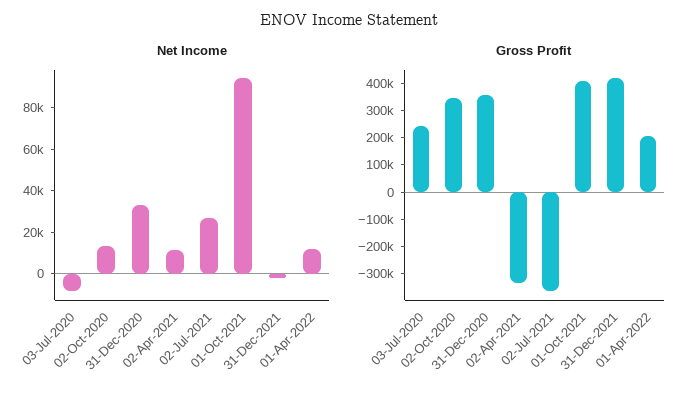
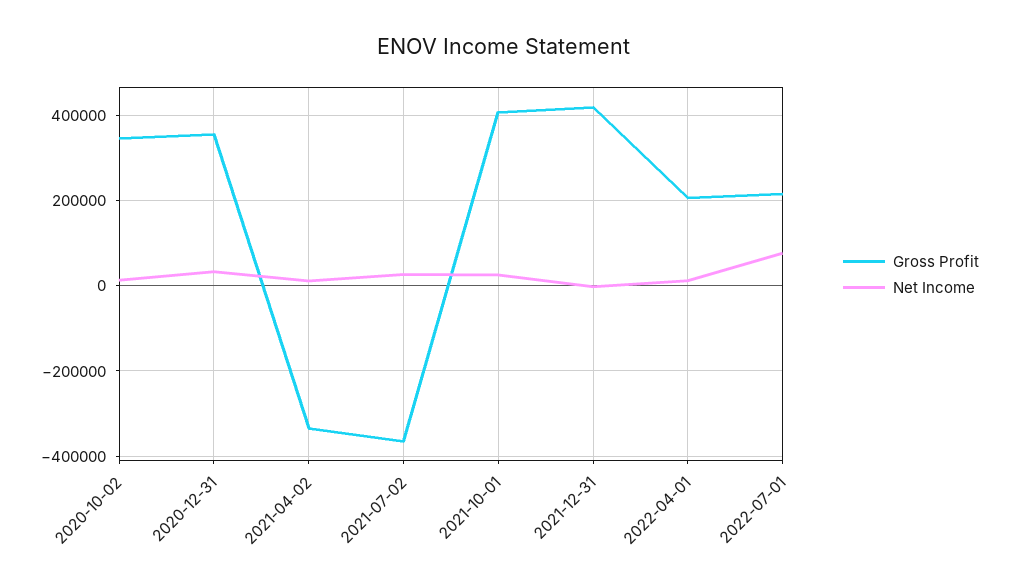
Net Income, 03-Jul-2020: -10000 -> none
Net Income, 01-Oct-2021: 95000 -> 20000
Gross Profit, 03-Jul-2020: 250000 -> none
Gross Profit, 2022-07-01: none -> 220000
Net Income, 2022-07-01: none -> 80000

